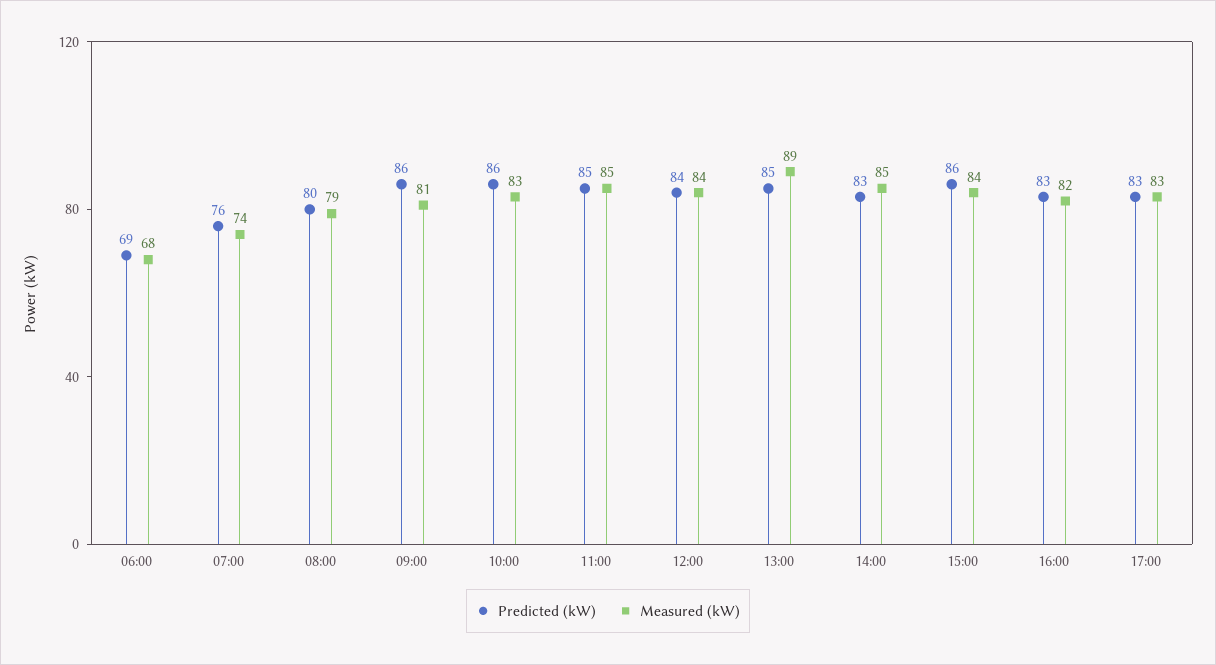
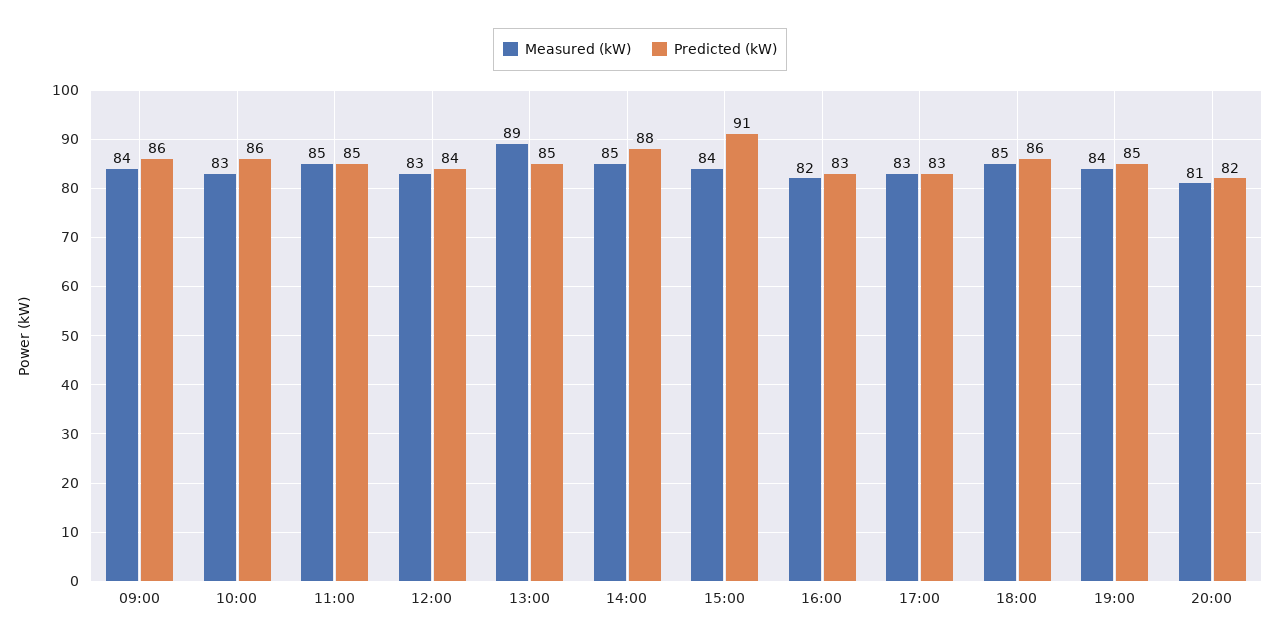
Predicted (kW), 06:00: 69 -> none
Measured (kW), 06:00: 68 -> none
Predicted (kW), 07:00: 76 -> none
Measured (kW), 07:00: 74 -> none
Predicted (kW), 08:00: 80 -> none
Measured (kW), 08:00: 79 -> none
Measured (kW), 09:00: 81 -> 84
Measured (kW), 12:00: 84 -> 83
Predicted (kW), 14:00: 83 -> 88
Predicted (kW), 15:00: 86 -> 91
Measured (kW), 18:00: none -> 85
Predicted (kW), 18:00: none -> 86
Measured (kW), 19:00: none -> 84
Predicted (kW), 19:00: none -> 85
Measured (kW), 20:00: none -> 81
Predicted (kW), 20:00: none -> 82

